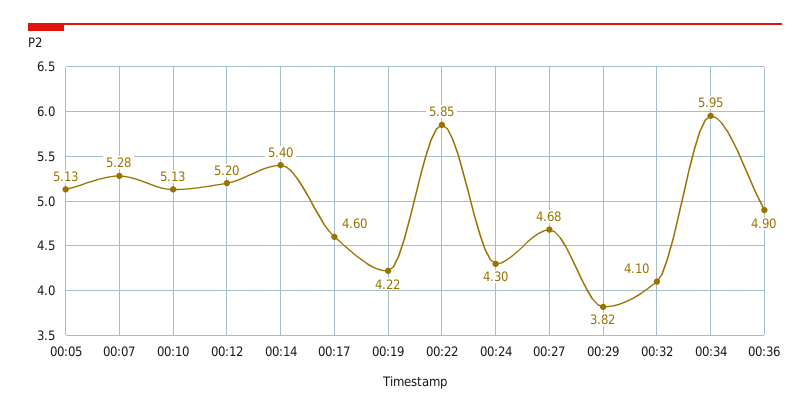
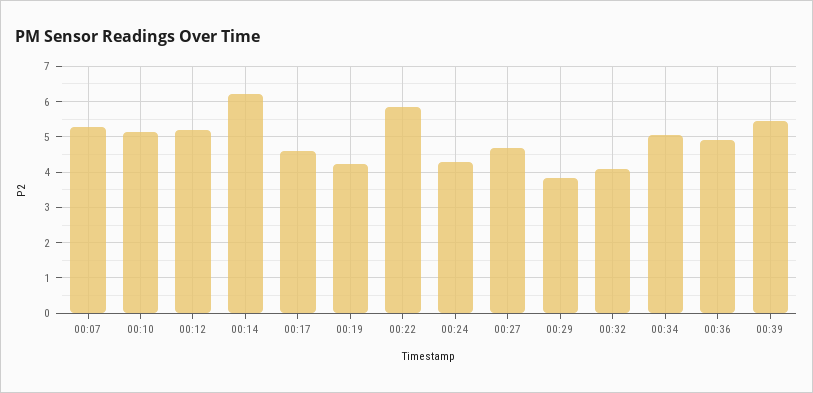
00:05: 5.13 -> none
00:14: 5.4 -> 6.2
00:34: 5.95 -> 5
00:39: none -> 5.4

